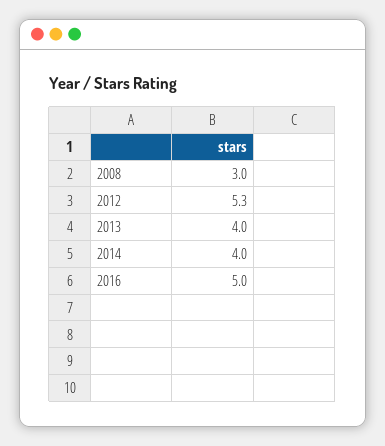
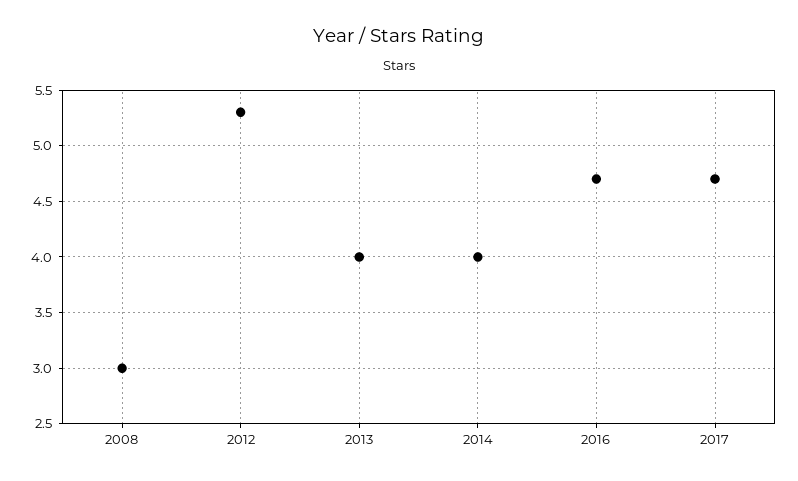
2016: 5 -> 4.7
2017: none -> 4.7

